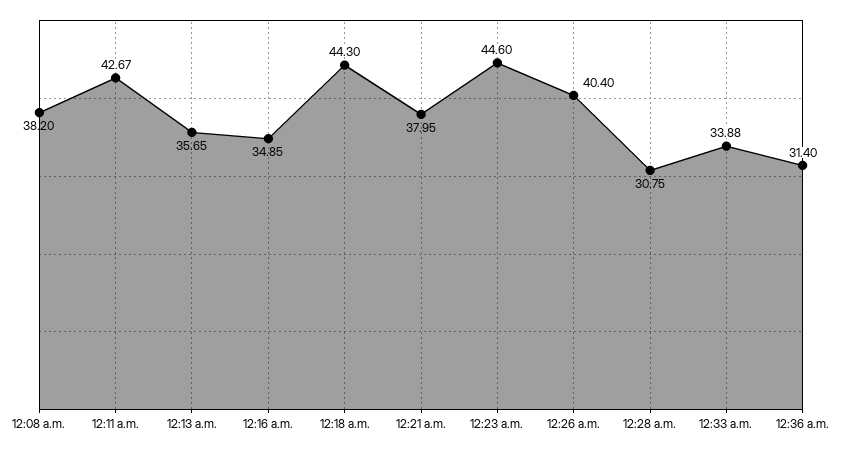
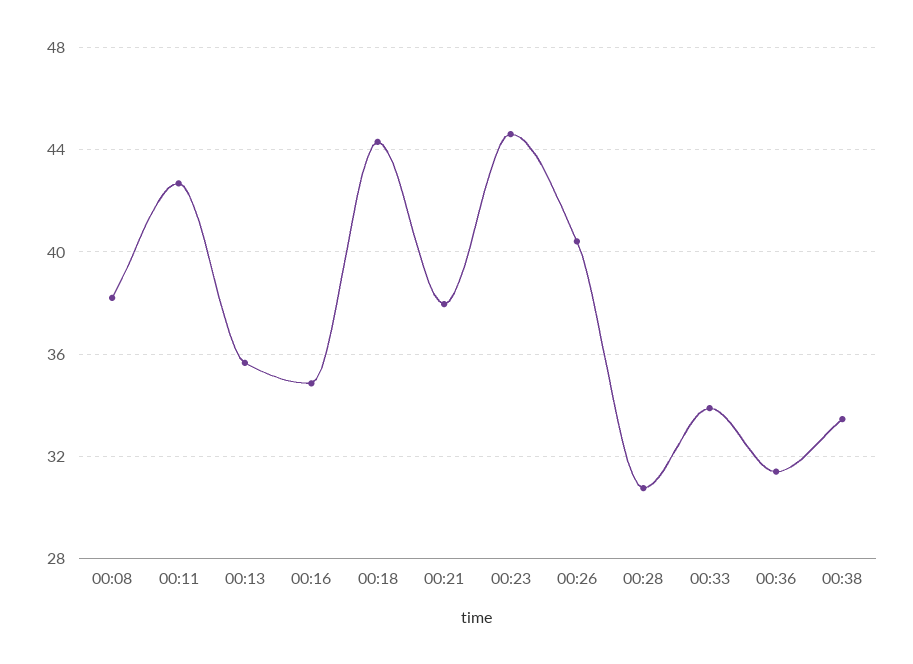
00:38: none -> 33.5

